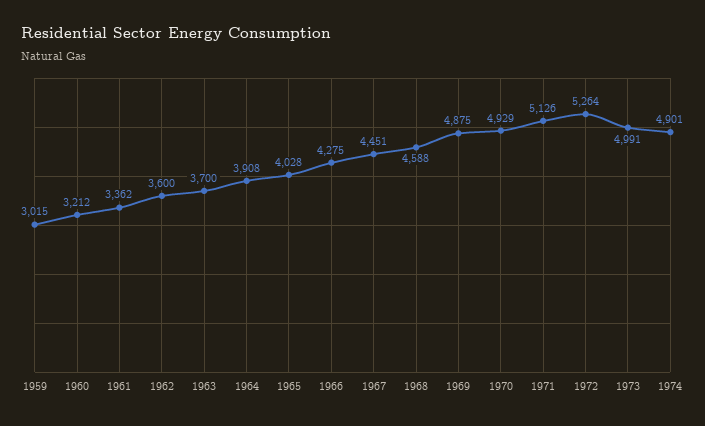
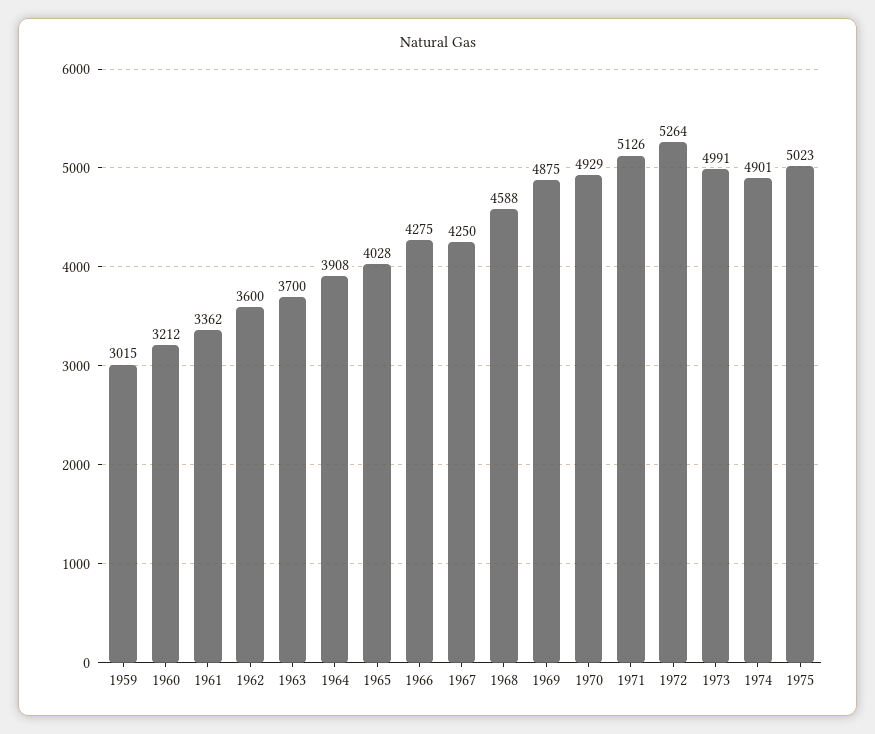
1967: 4451 -> 4250
1975: none -> 5023

